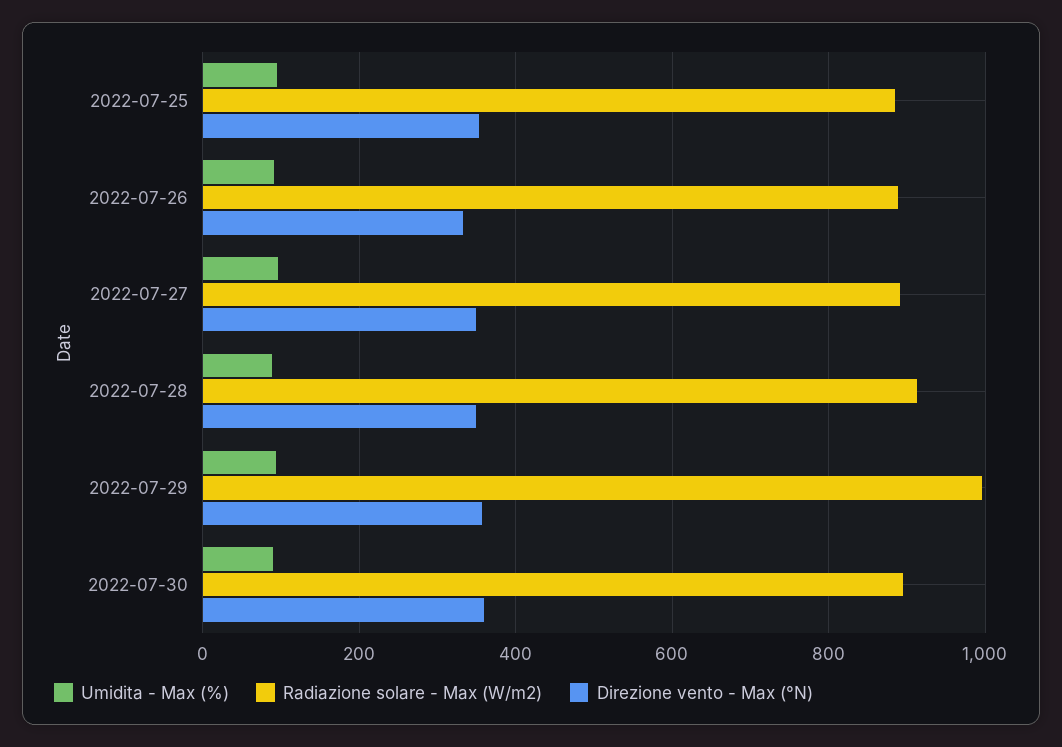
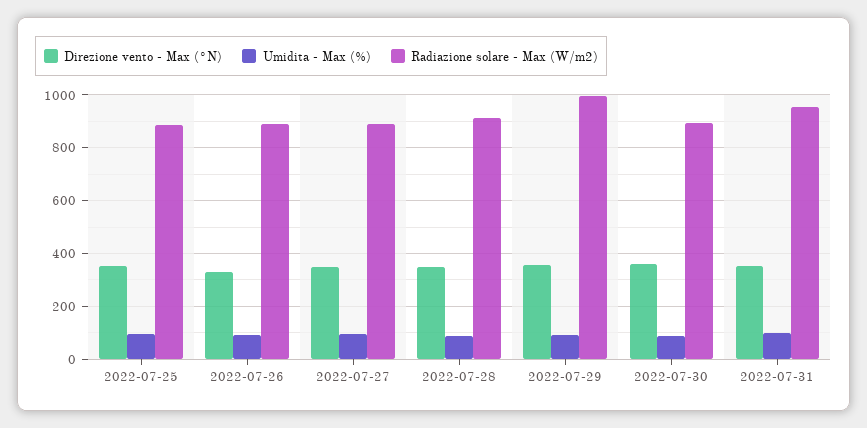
Direzione vento - Max (°N), 2022-07-31: none -> 350
Umidita - Max (%), 2022-07-31: none -> 100
Radiazione solare - Max (W/m2), 2022-07-31: none -> 950

